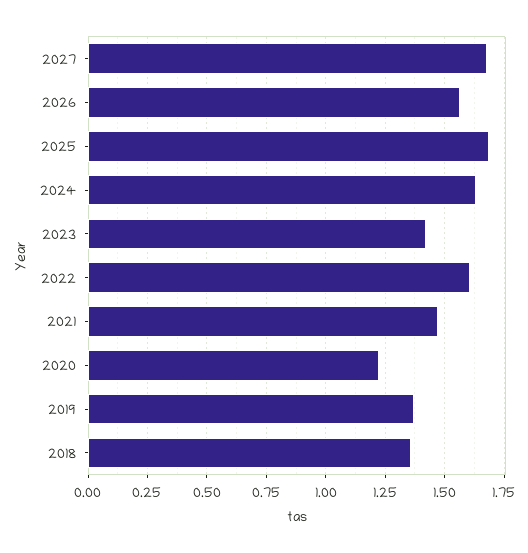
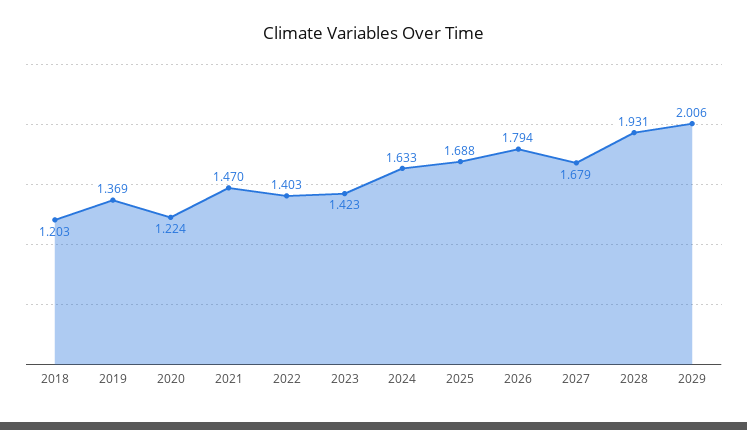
2026: 1.55 -> 1.794
2022: 1.6 -> 1.403
2018: 1.35 -> 1.203
2028: none -> 1.931
2029: none -> 2.006

